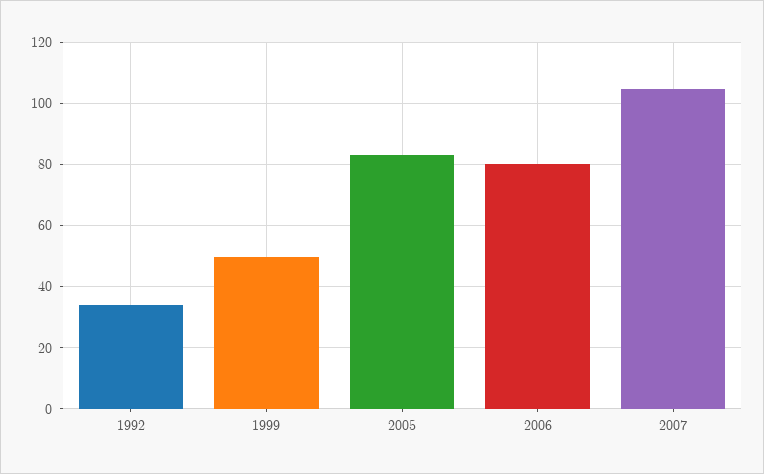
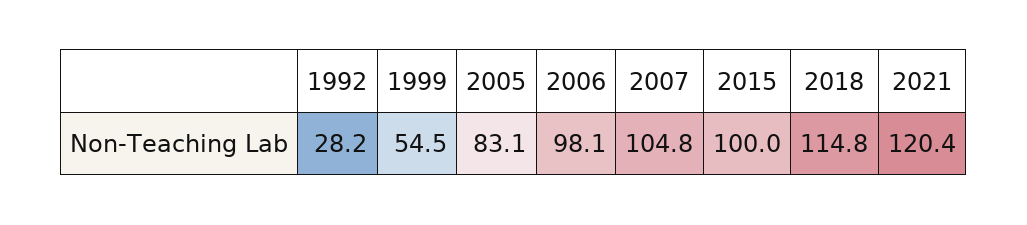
1992: 34 -> 28.2
1999: 50 -> 54.5
2006: 80 -> 98.1
2015: none -> 100
2018: none -> 114.8
2021: none -> 120.4

